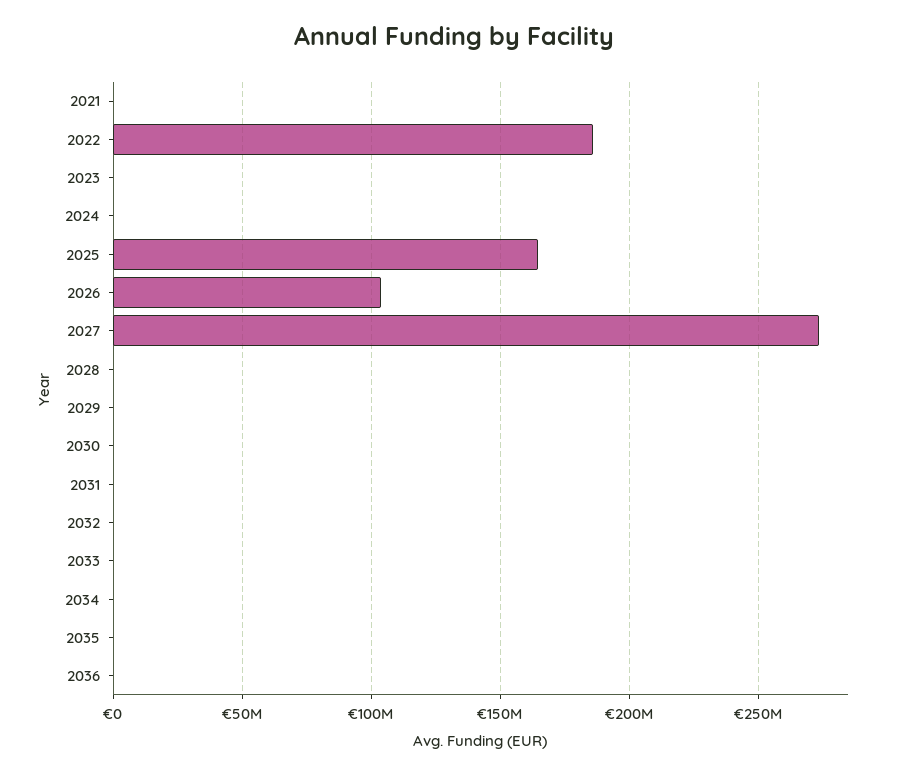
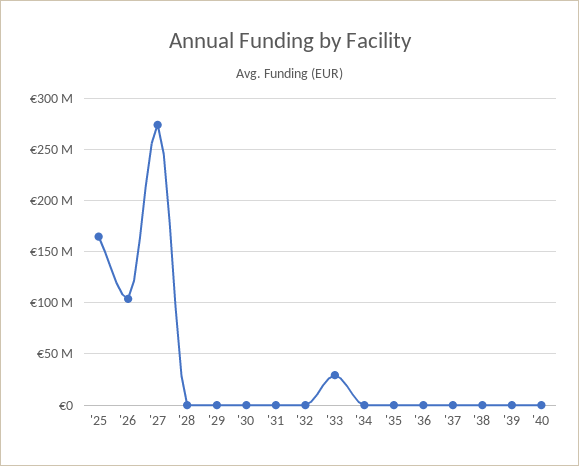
2021: 0 -> none
2022: 185000000 -> none
2023: 0 -> none
2024: 0 -> none
2033: 0 -> 30000000
'37: none -> 0
'38: none -> 0
'39: none -> 0
'40: none -> 0

